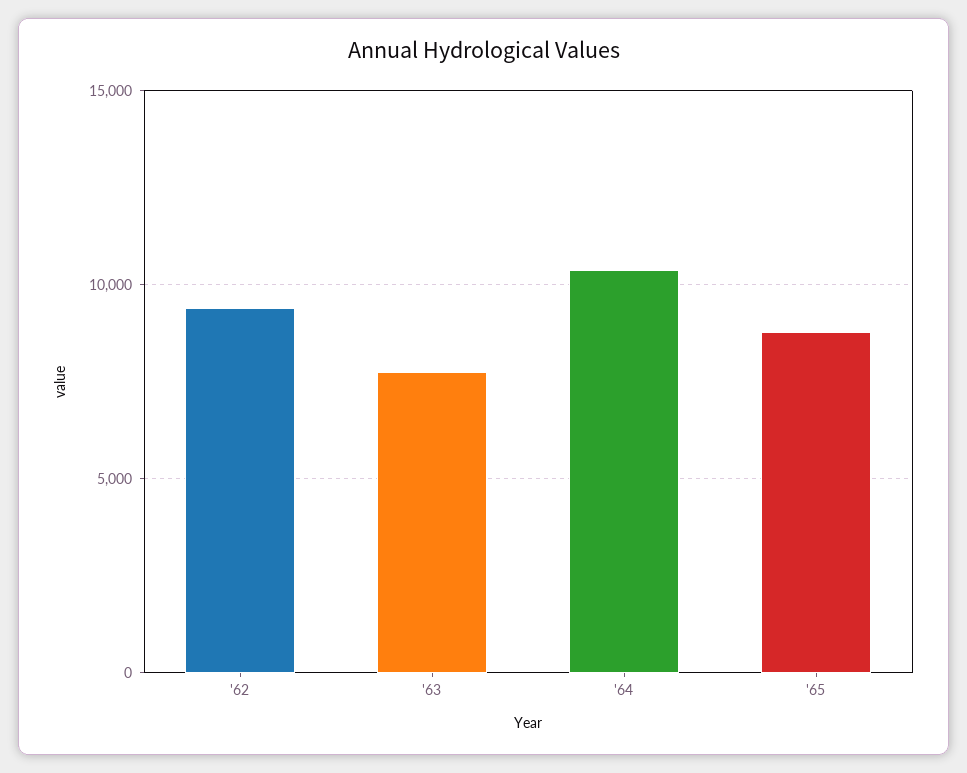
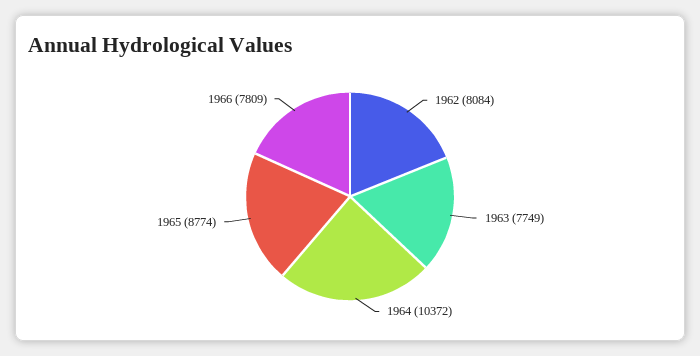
'62: 9500 -> 8084
1966: none -> 7809

